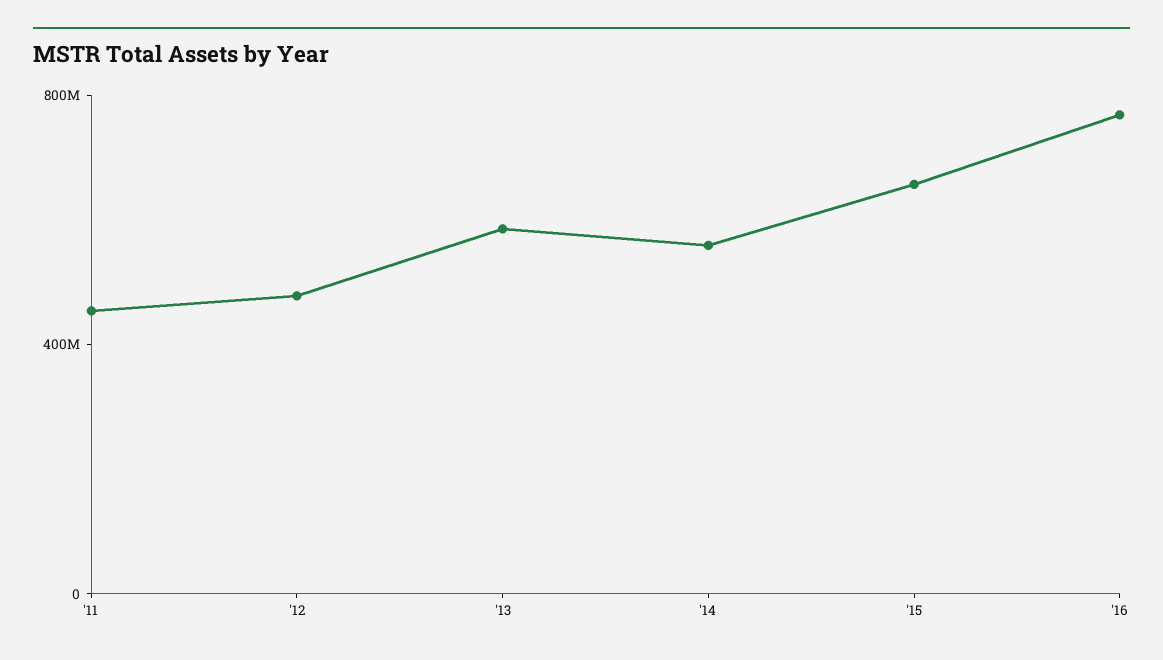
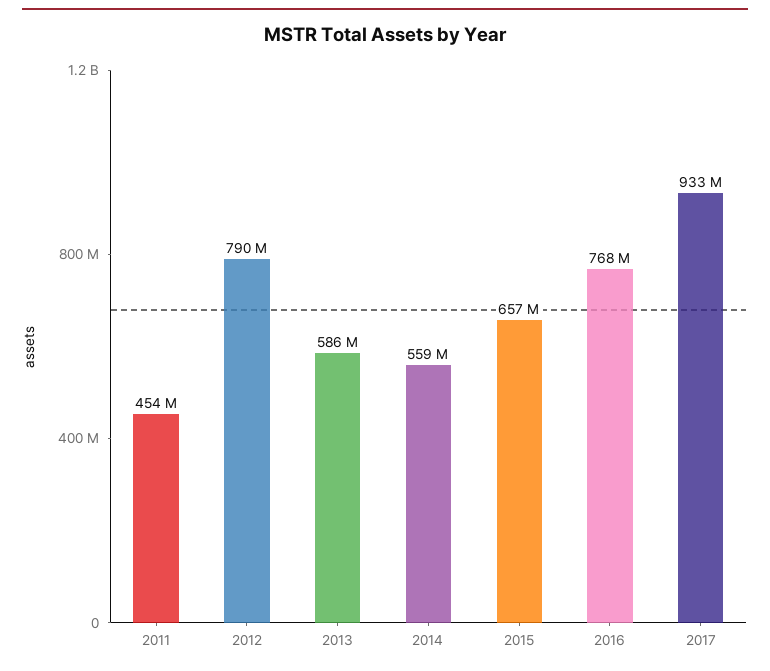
'12: 500000000 -> 790000000
2017: none -> 933000000

